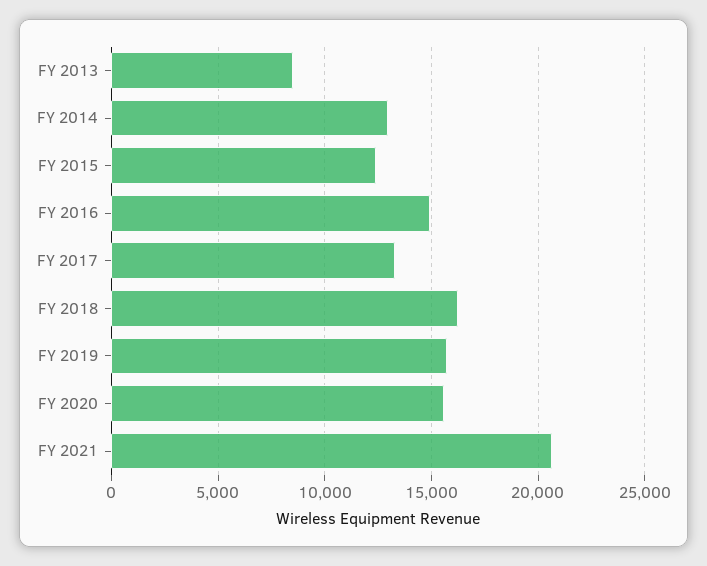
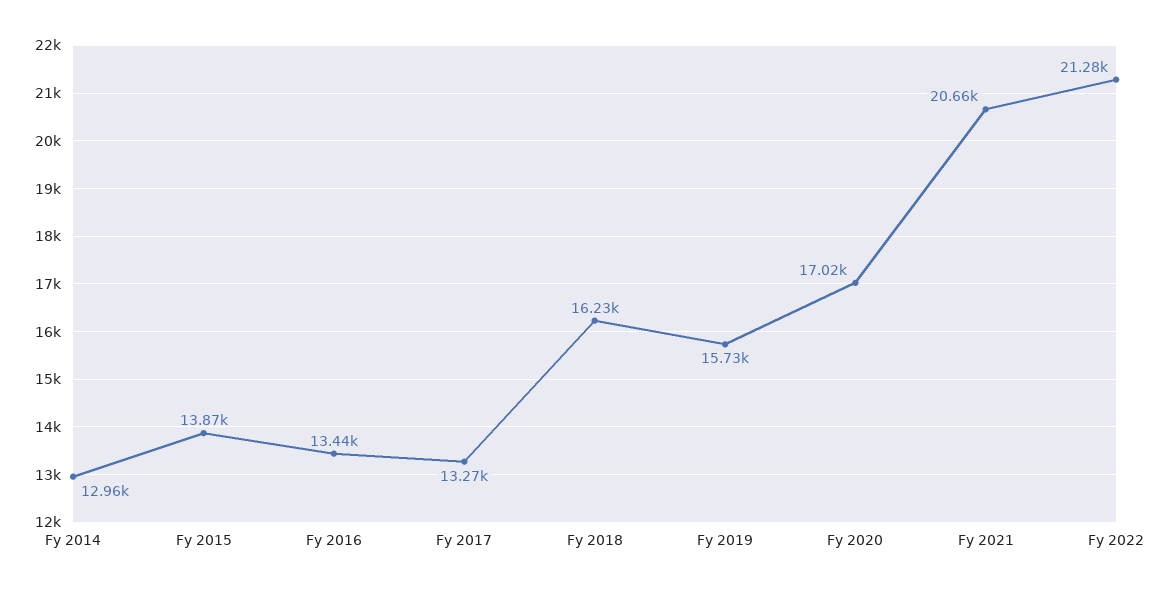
FY 2013: 8500 -> none
FY 2015: 12500 -> 13870
FY 2016: 15000 -> 13440
FY 2020: 15500 -> 17020
Fy 2022: none -> 21280

